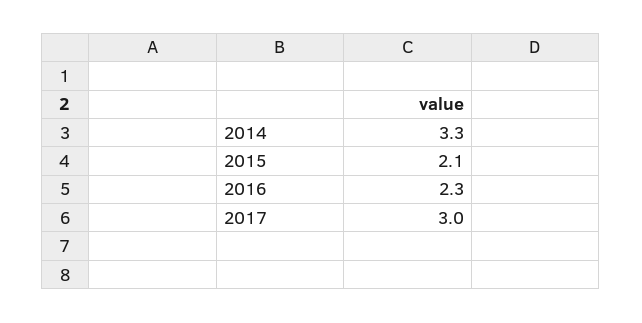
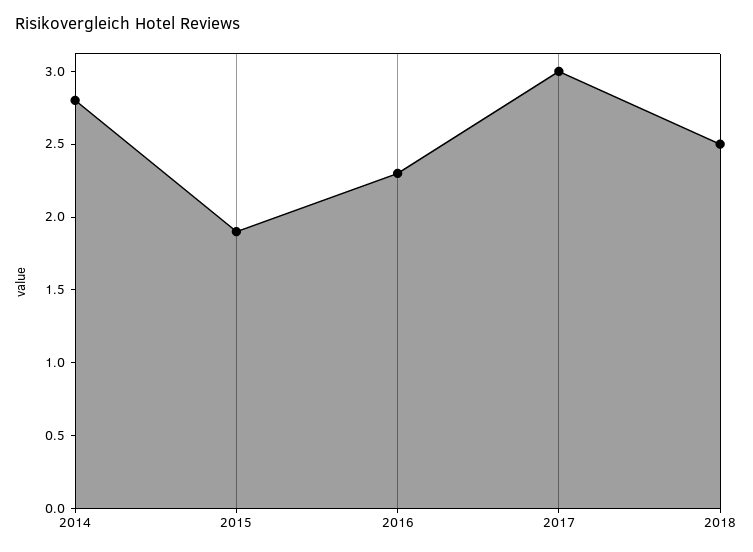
2014: 3.3 -> 2.8
2015: 2.1 -> 1.9
2018: none -> 2.5

